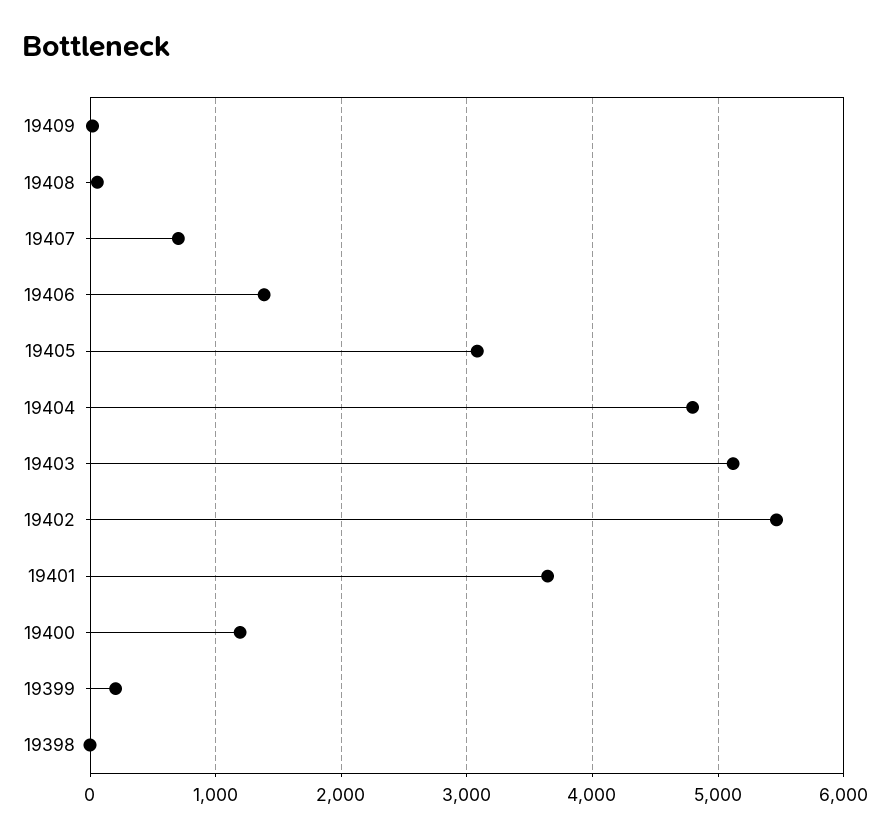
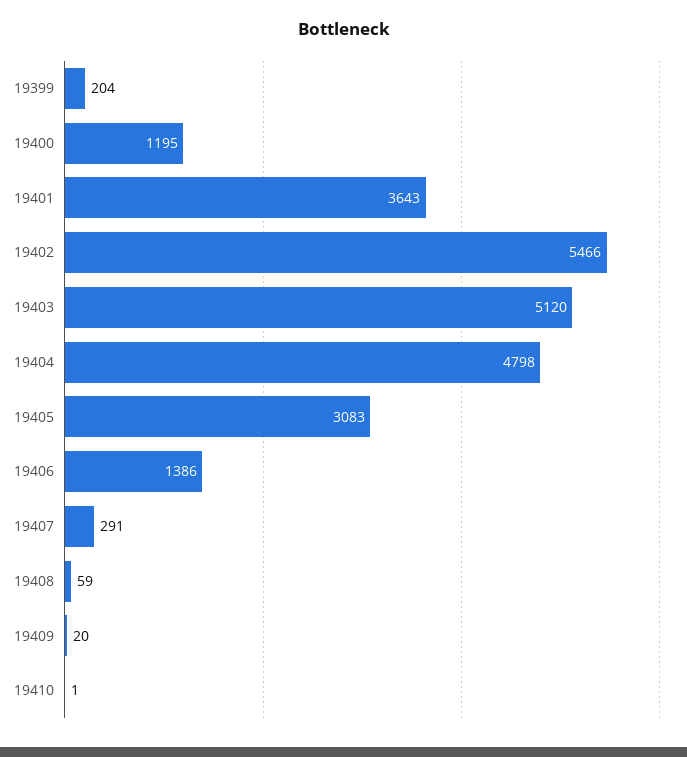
19407: 700 -> 291
19398: 0 -> none
19410: none -> 1

